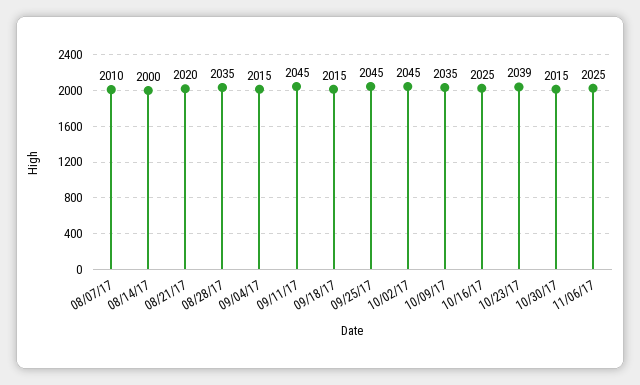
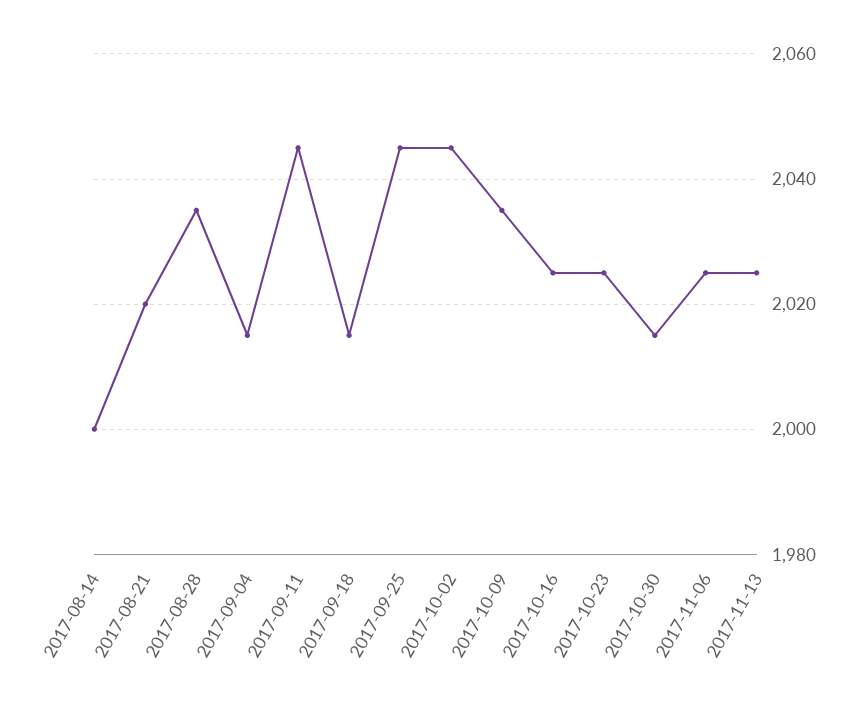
08/07/17: 2010 -> none
10/23/17: 2039 -> 2025
2017-11-13: none -> 2025

